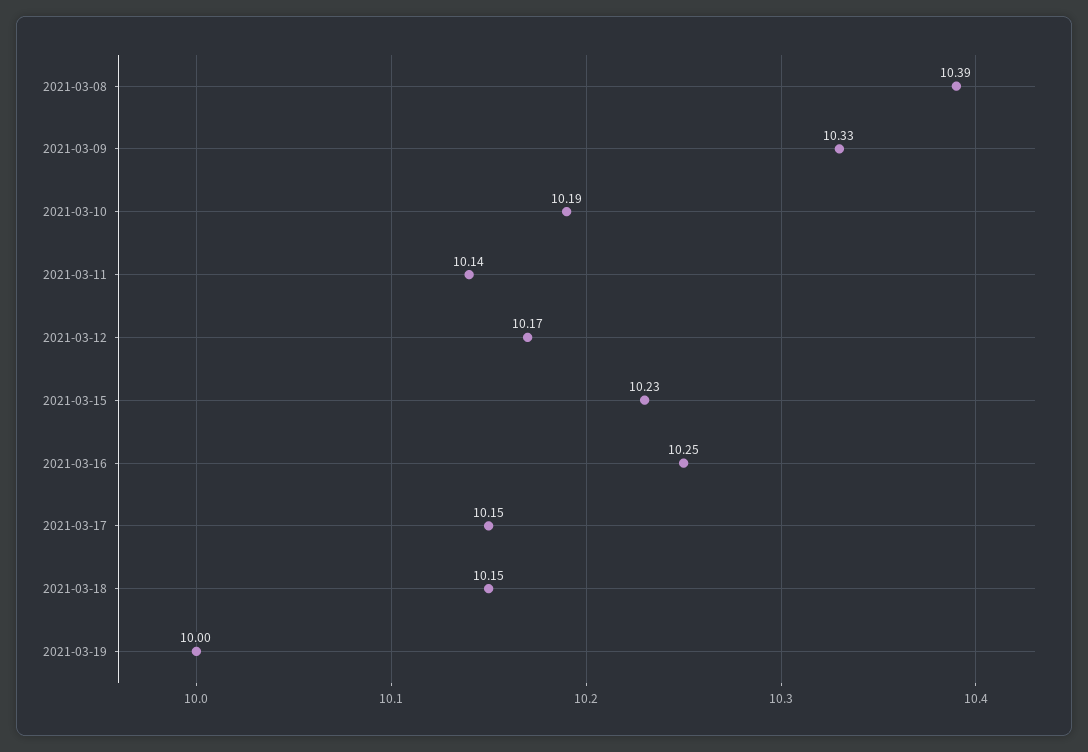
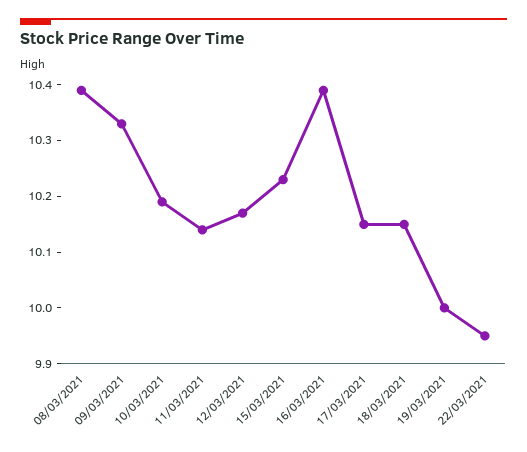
2021-03-16: 10.25 -> 10.4
22/03/2021: none -> 9.95

